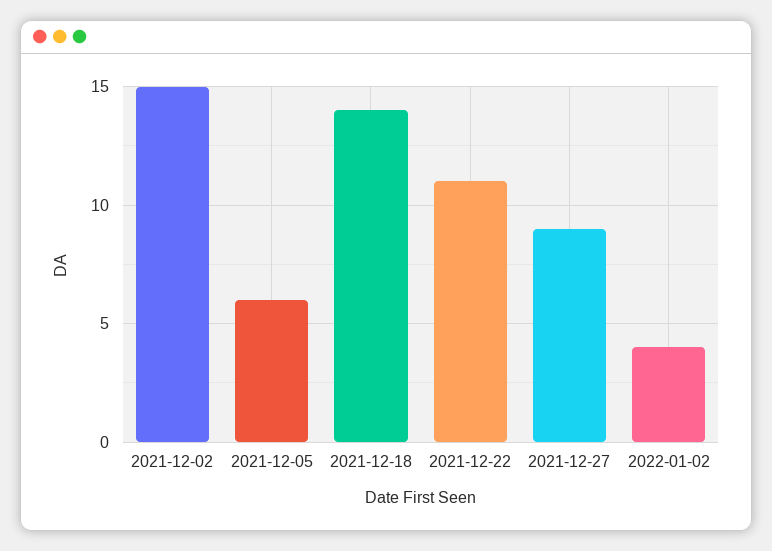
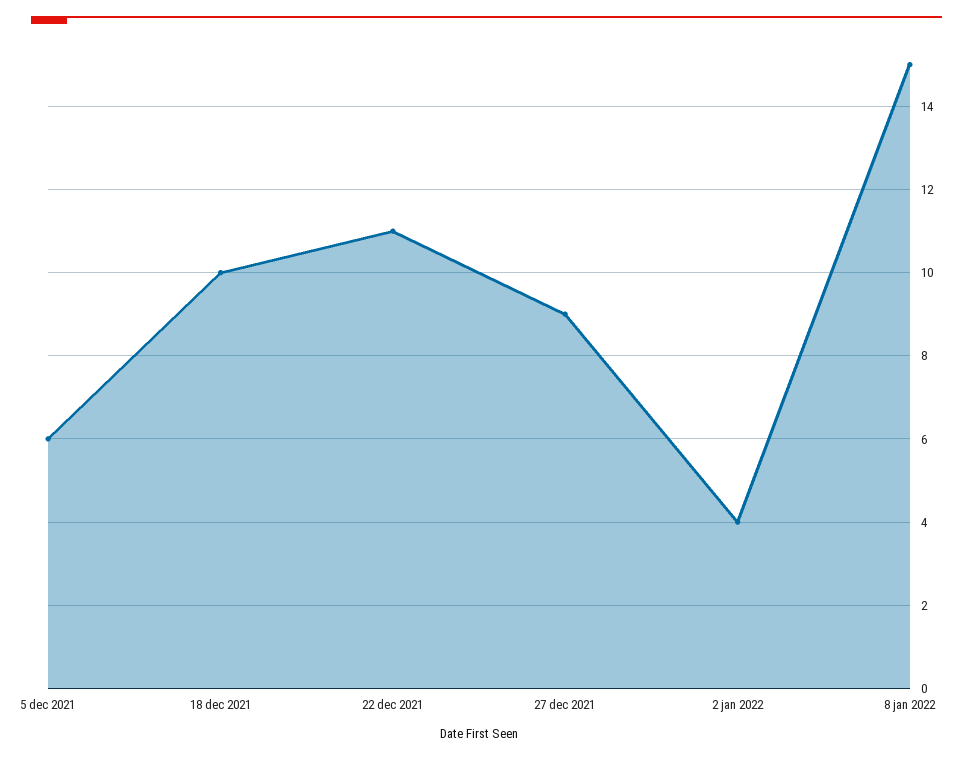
2021-12-02: 15 -> none
2021-12-18: 14 -> 10
8 jan 2022: none -> 15

